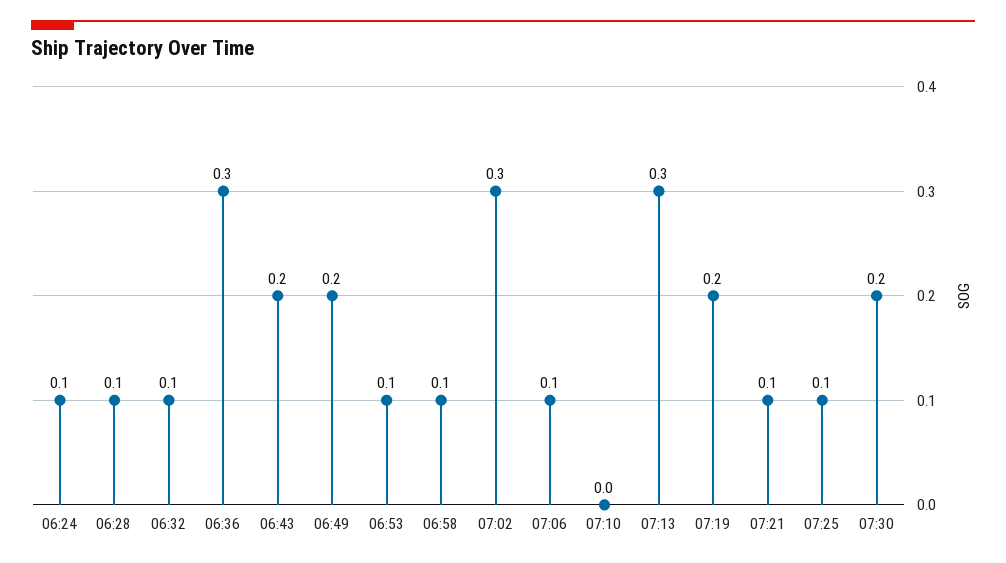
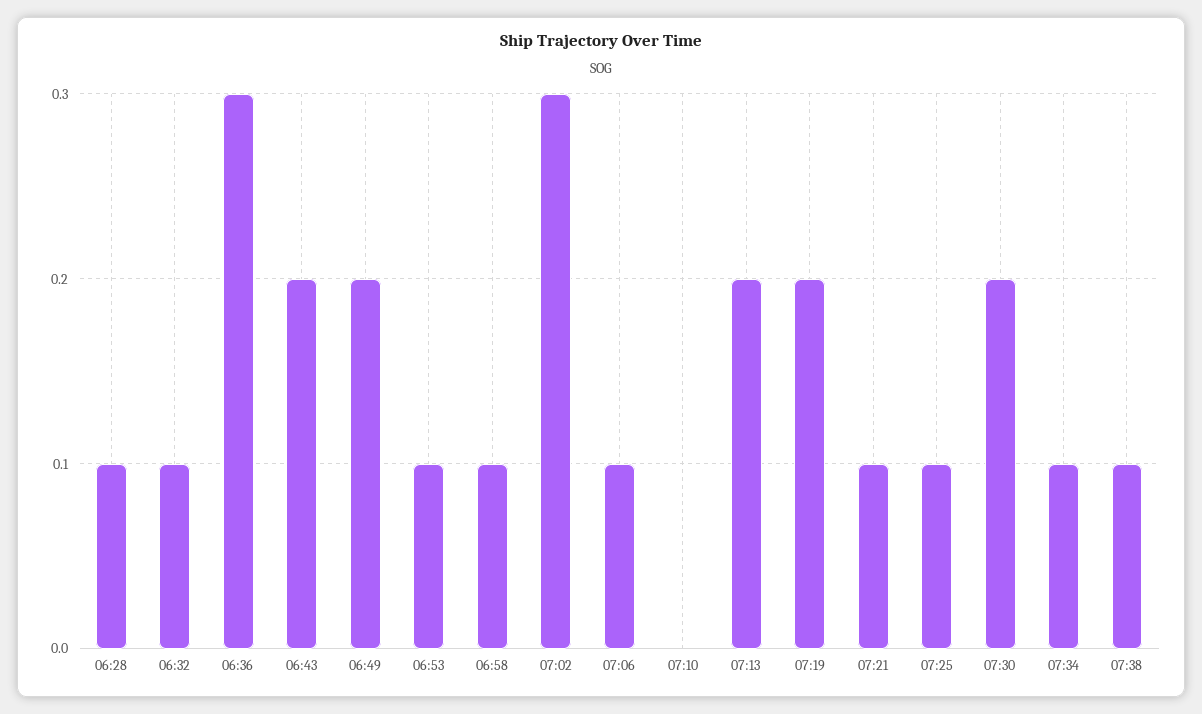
06:24: 0.1 -> none
07:13: 0.3 -> 0.2
07:34: none -> 0.1
07:38: none -> 0.1

